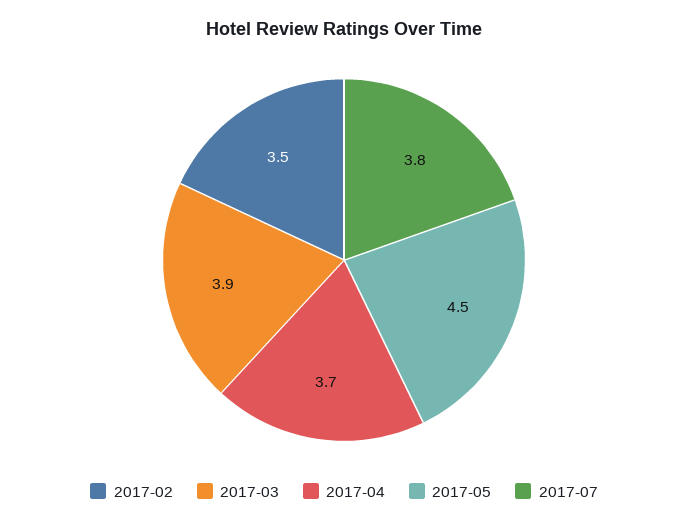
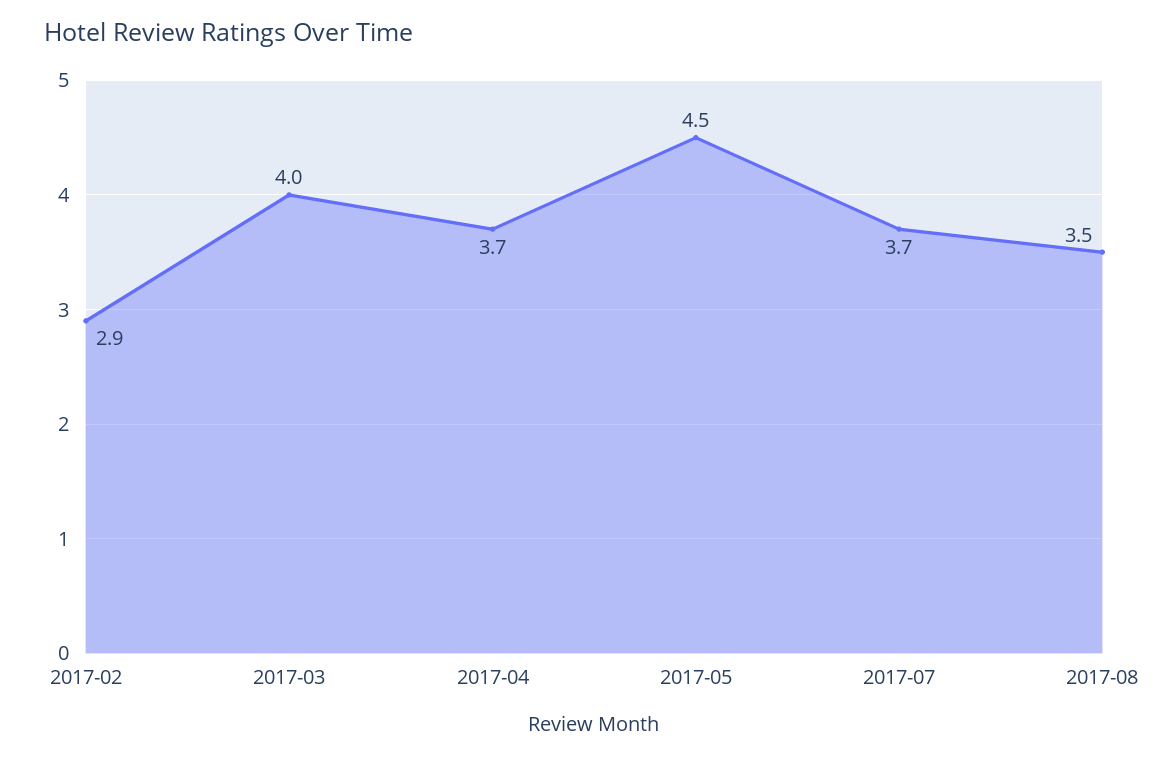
2017-02: 3.5 -> 2.9
2017-03: 3.9 -> 4
2017-07: 3.8 -> 3.7
2017-08: none -> 3.5

